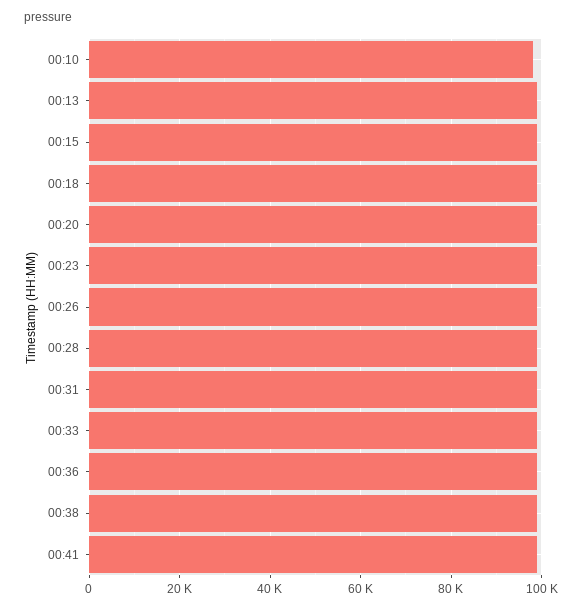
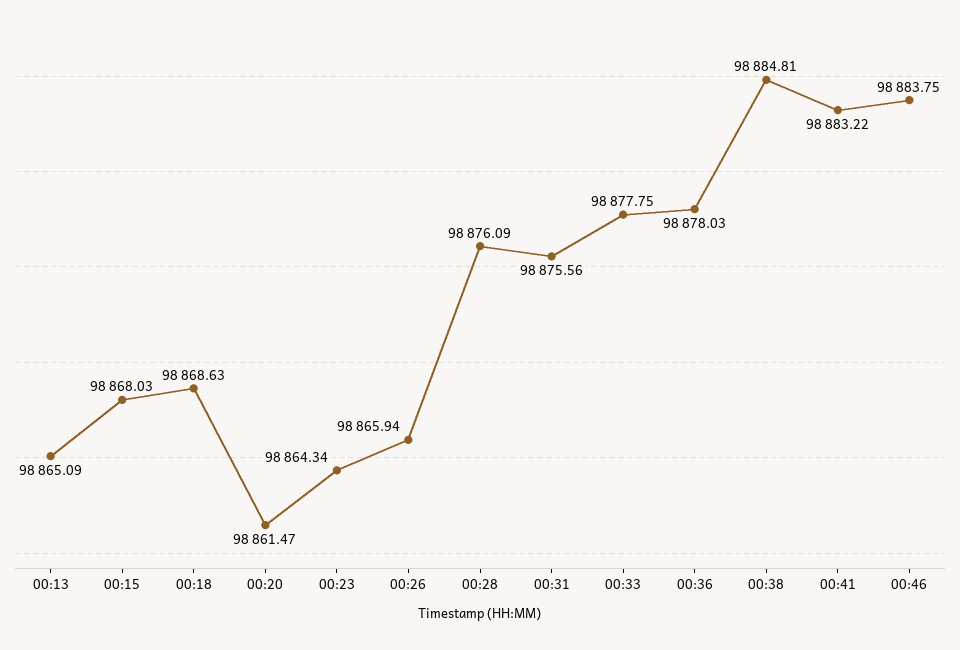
00:10: 98000 -> none
00:46: none -> 98883.75

